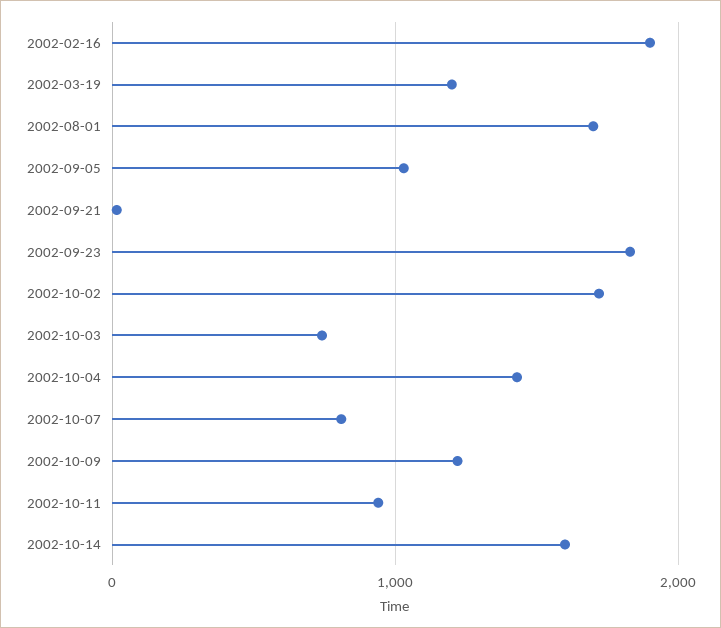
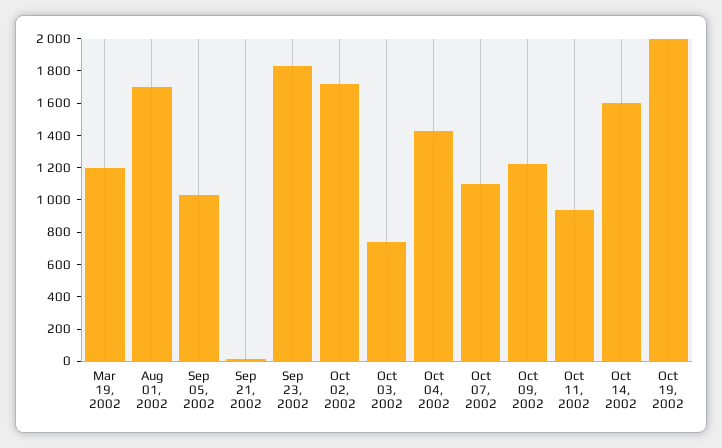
2002-02-16: 1900 -> none
2002-10-07: 800 -> 1100
Oct 19, 2002: none -> 2000

